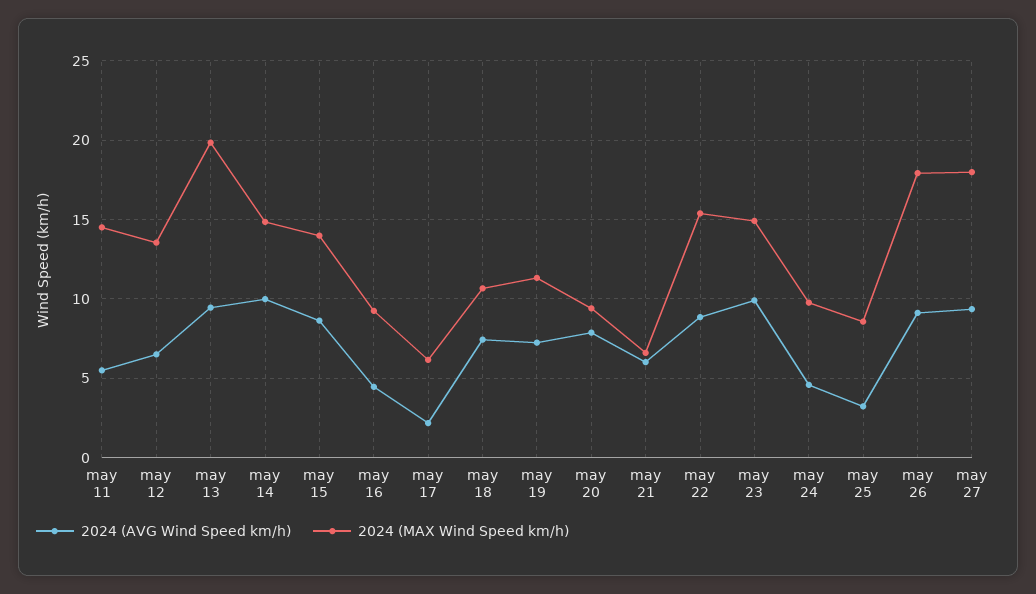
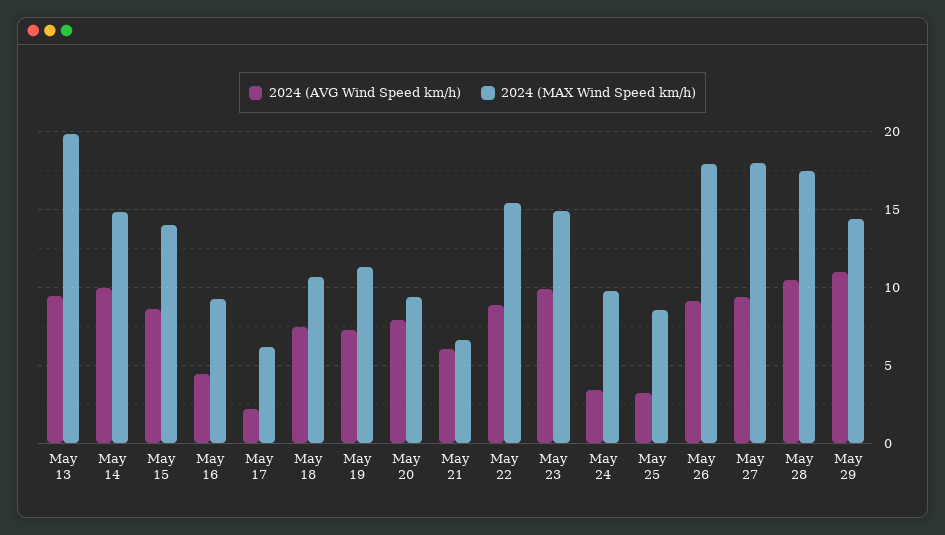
2024 (AVG Wind Speed km/h), may 11: 5.5 -> none
2024 (MAX Wind Speed km/h), may 11: 14.5 -> none
2024 (AVG Wind Speed km/h), may 12: 6.5 -> none
2024 (MAX Wind Speed km/h), may 12: 13.5 -> none
2024 (AVG Wind Speed km/h), may 24: 4.5 -> 3.5
2024 (AVG Wind Speed km/h), May 28: none -> 10.5
2024 (MAX Wind Speed km/h), May 28: none -> 17.5
2024 (AVG Wind Speed km/h), May 29: none -> 11
2024 (MAX Wind Speed km/h), May 29: none -> 14.5

